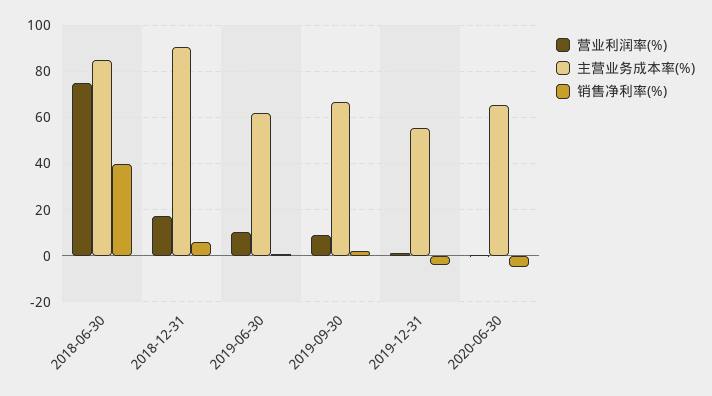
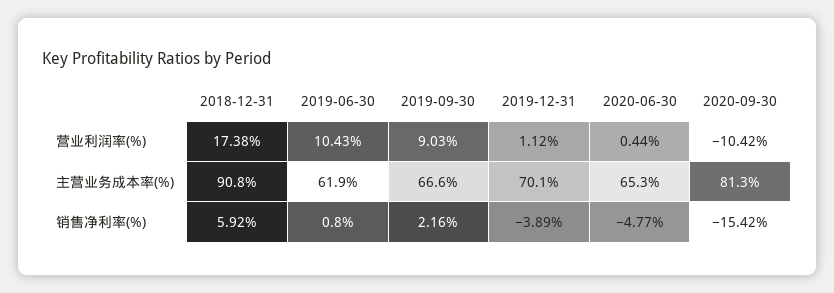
营业利润率(%), 2018-06-30: 75 -> none
主营业务成本率(%), 2018-06-30: 85 -> none
销售净利率(%), 2018-06-30: 40 -> none
主营业务成本率(%), 2019-12-31: 55 -> 70.1
营业利润率(%), 2020-09-30: none -> -10.42
主营业务成本率(%), 2020-09-30: none -> 81.3
销售净利率(%), 2020-09-30: none -> -15.42

